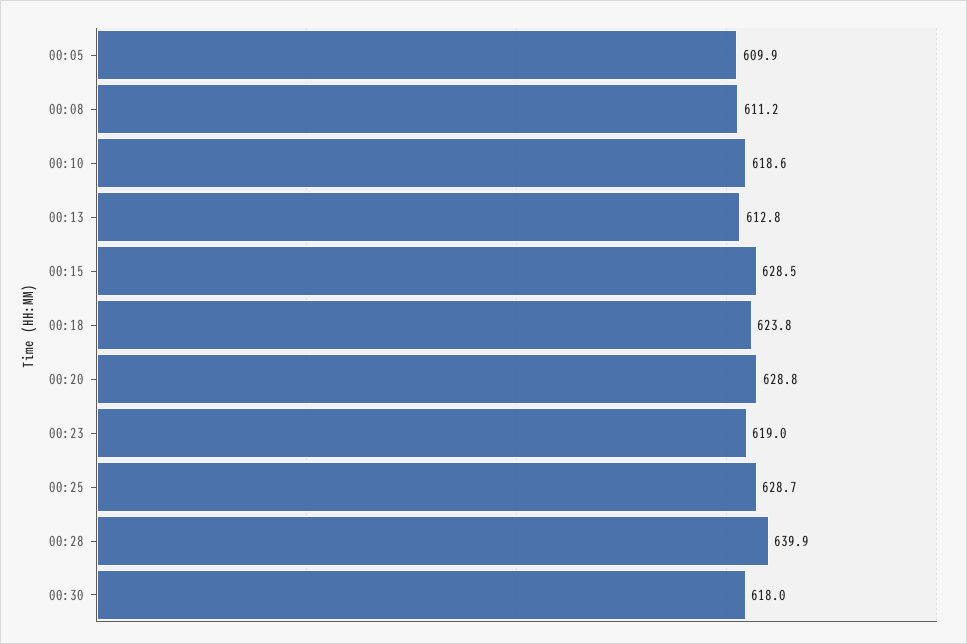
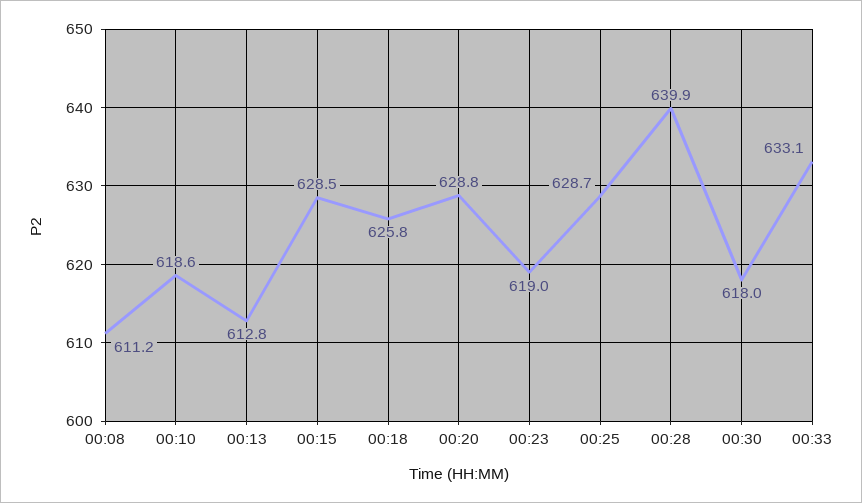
00:05: 609.9 -> none
00:18: 623.8 -> 625.8
00:33: none -> 633.1

